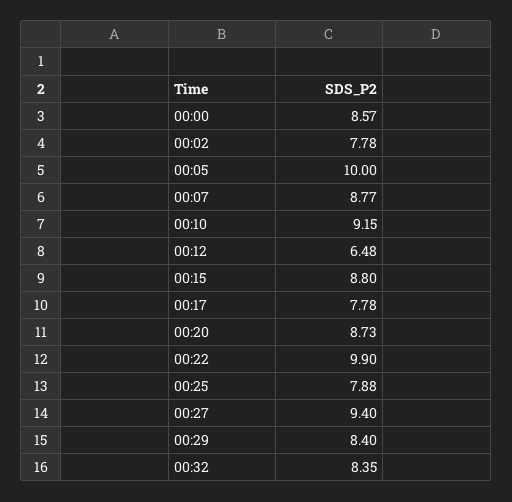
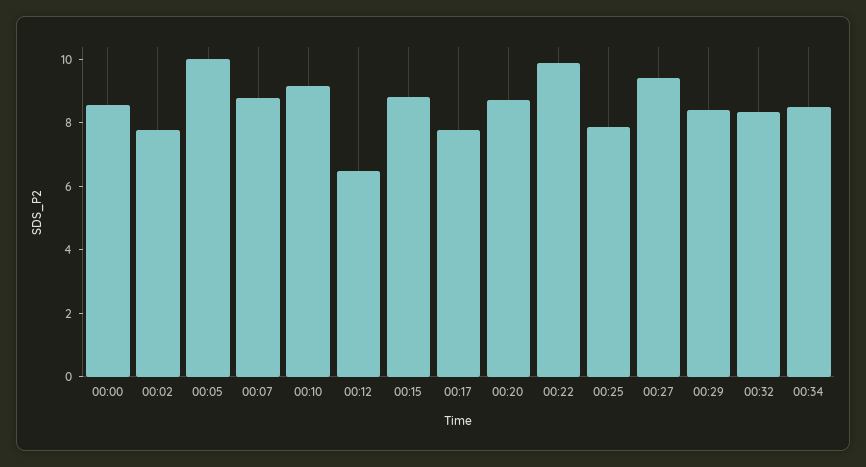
00:34: none -> 8.5

